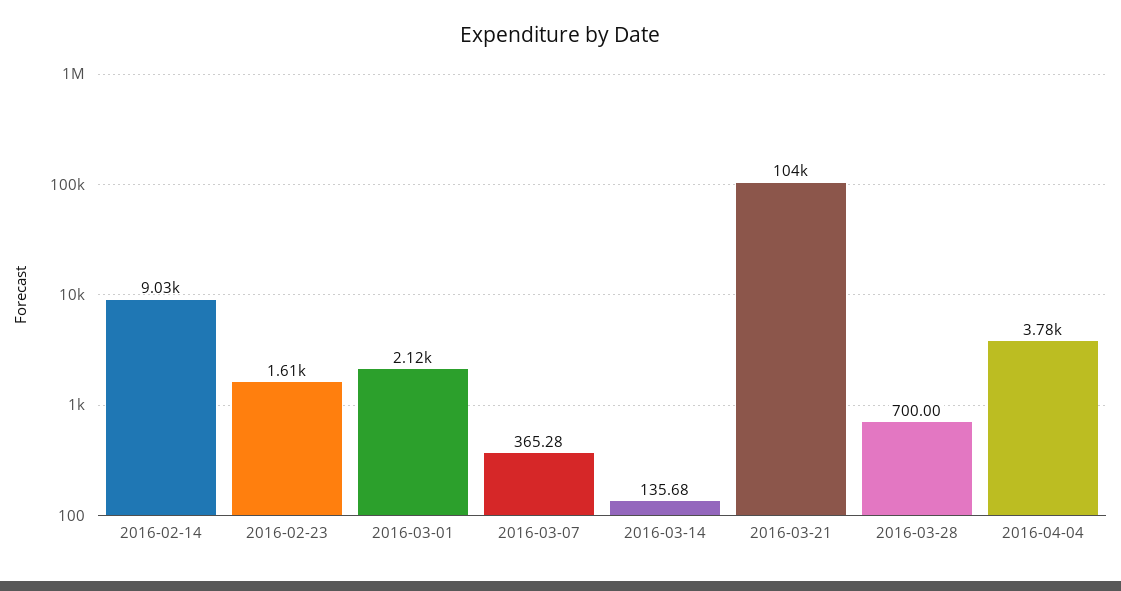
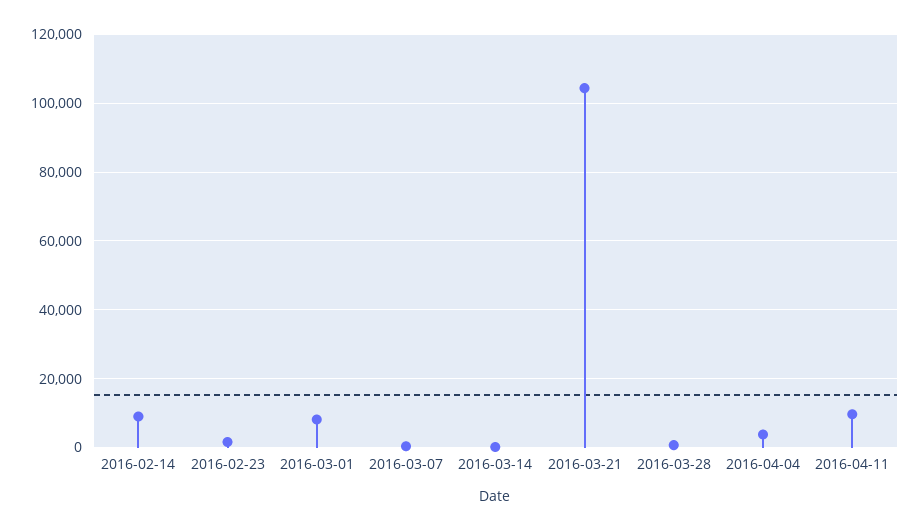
2016-03-01: 2120 -> 8000
2016-04-11: none -> 10000

